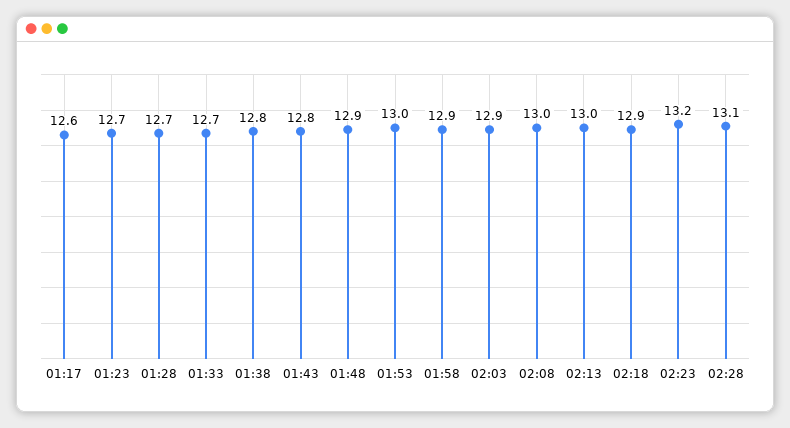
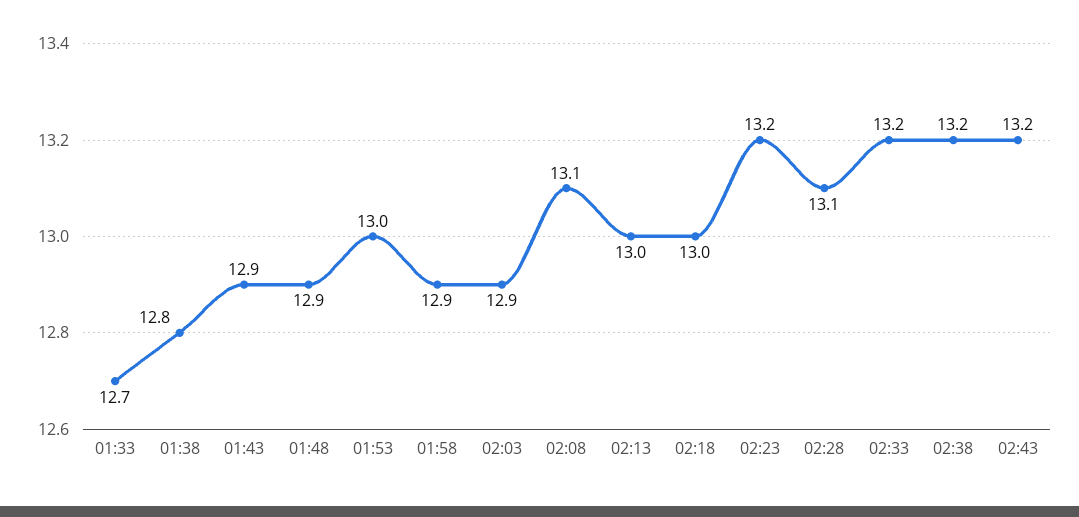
01:17: 12.6 -> none
01:23: 12.7 -> none
01:28: 12.7 -> none
01:43: 12.8 -> 12.9
02:08: 13 -> 13.1
02:18: 12.9 -> 13
02:33: none -> 13.2
02:38: none -> 13.2
02:43: none -> 13.2

